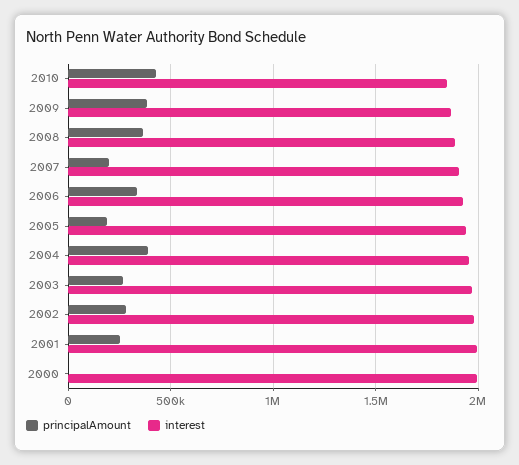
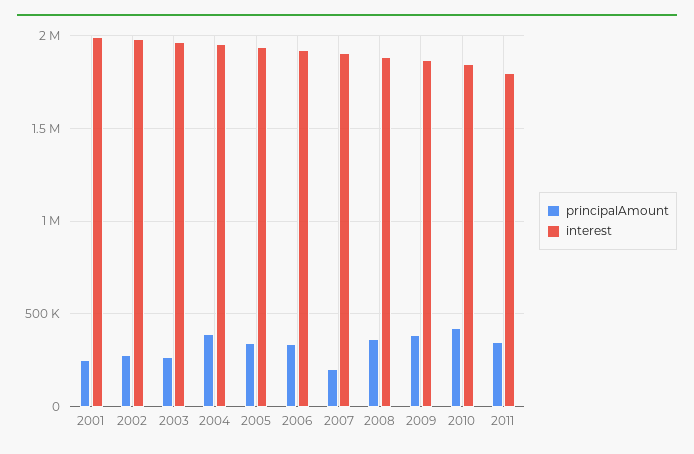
principalAmount, 2005: 200000 -> 350000
principalAmount, 2000: 0 -> none
interest, 2000: 2000000 -> none
principalAmount, 2011: none -> 350000
interest, 2011: none -> 1800000

